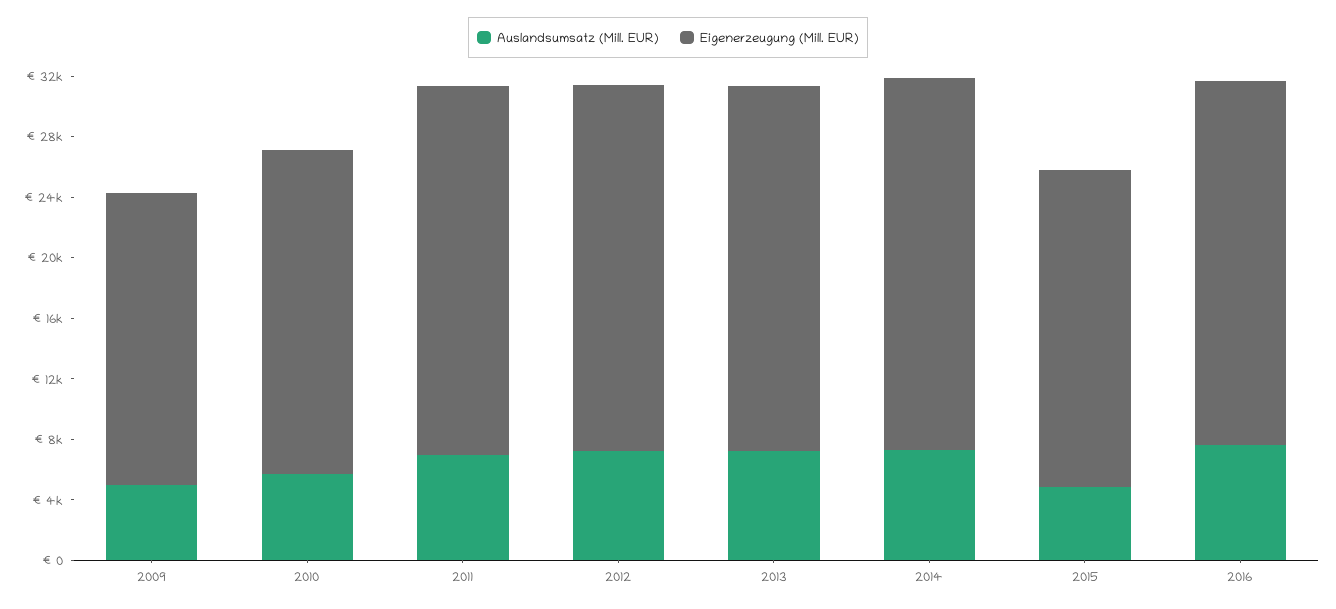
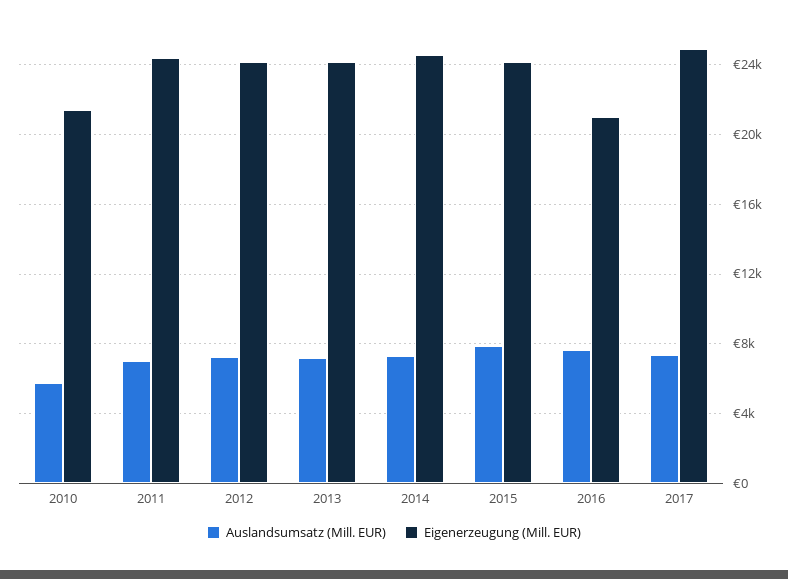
Auslandsumsatz (Mill. EUR), 2009: 5000 -> none
Eigenerzeugung (Mill. EUR), 2009: 19000 -> none
Auslandsumsatz (Mill. EUR), 2015: 5000 -> 8000
Eigenerzeugung (Mill. EUR), 2015: 21000 -> 24000
Eigenerzeugung (Mill. EUR), 2016: 24000 -> 21000
Auslandsumsatz (Mill. EUR), 2017: none -> 7500
Eigenerzeugung (Mill. EUR), 2017: none -> 25000

